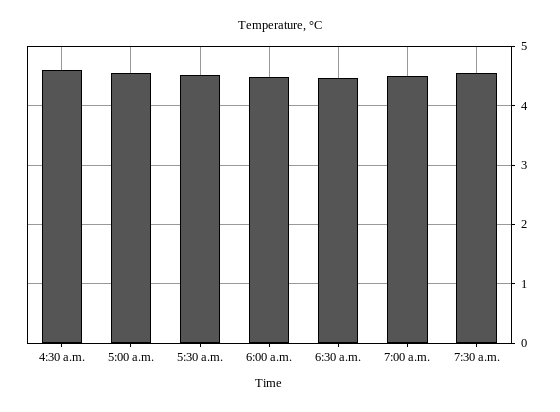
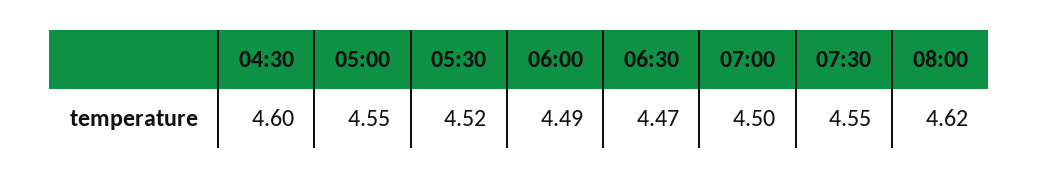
08:00: none -> 4.62

